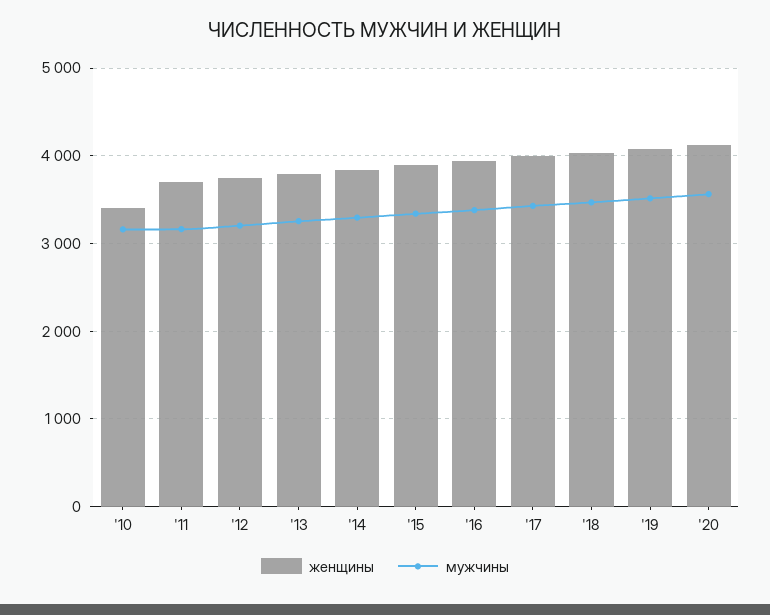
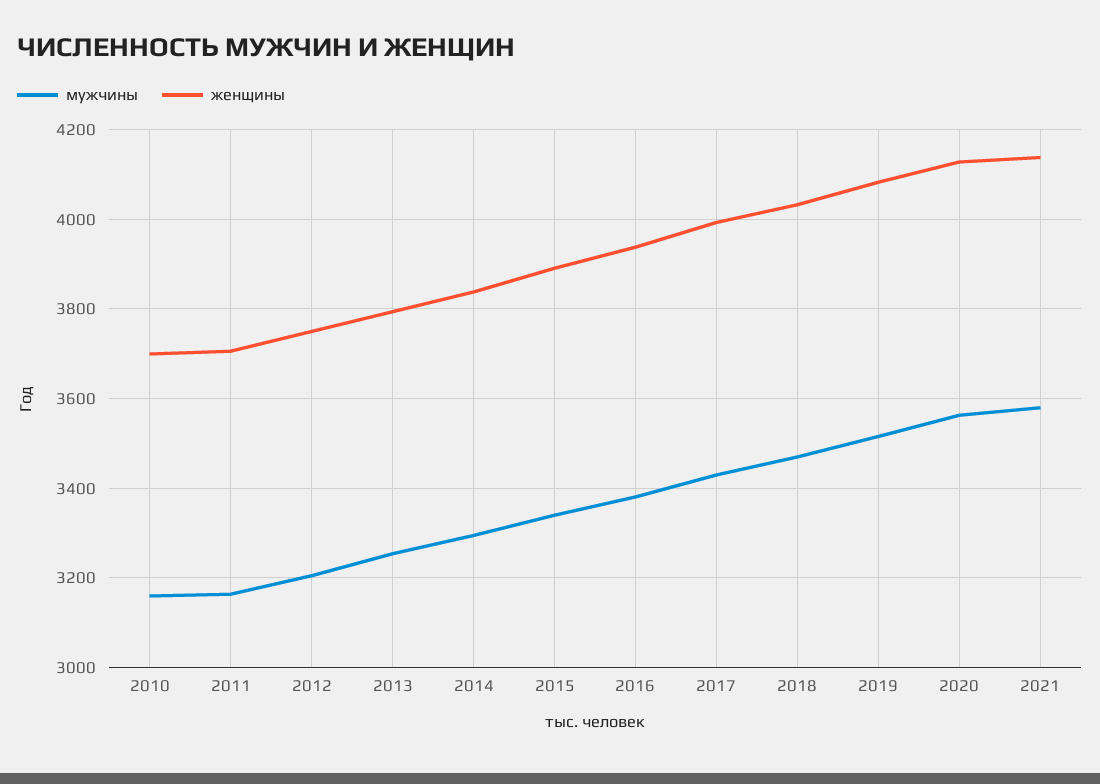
женщины, '10: 3400 -> 3700
мужчины, 2021: none -> 3580
женщины, 2021: none -> 4140

